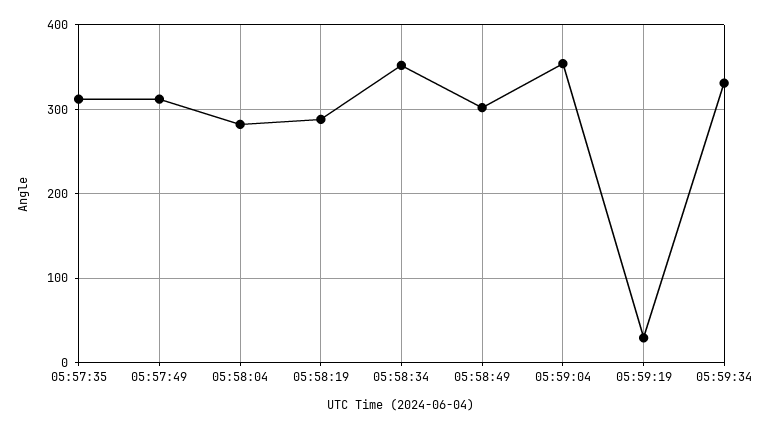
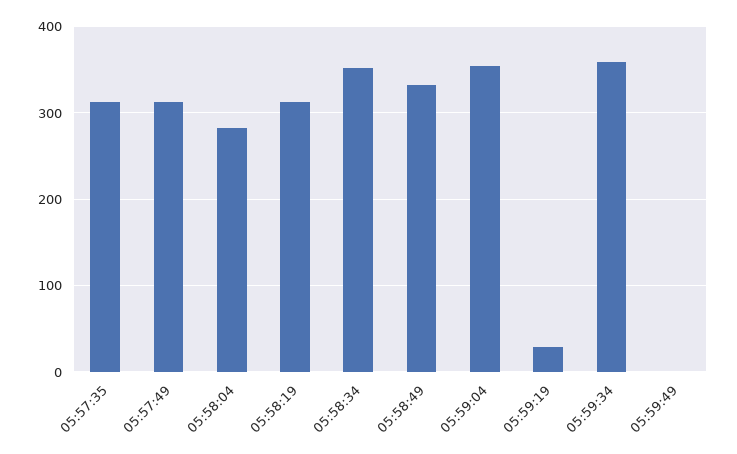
05:58:19: 290 -> 310
05:58:49: 300 -> 330
05:59:34: 330 -> 360
05:59:49: none -> 0

